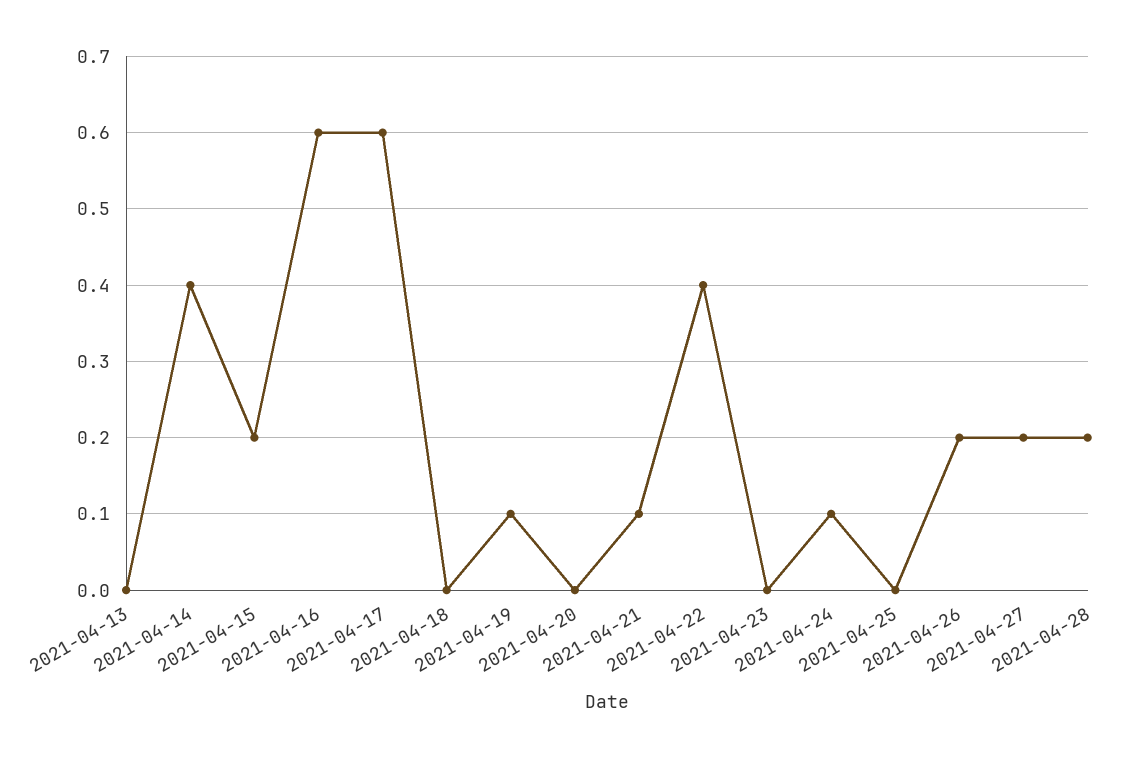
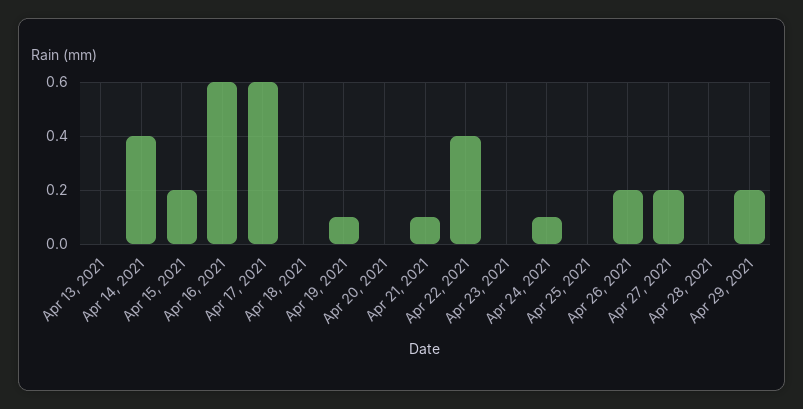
2021-04-28: 0.2 -> 0
Apr 29, 2021: none -> 0.2

